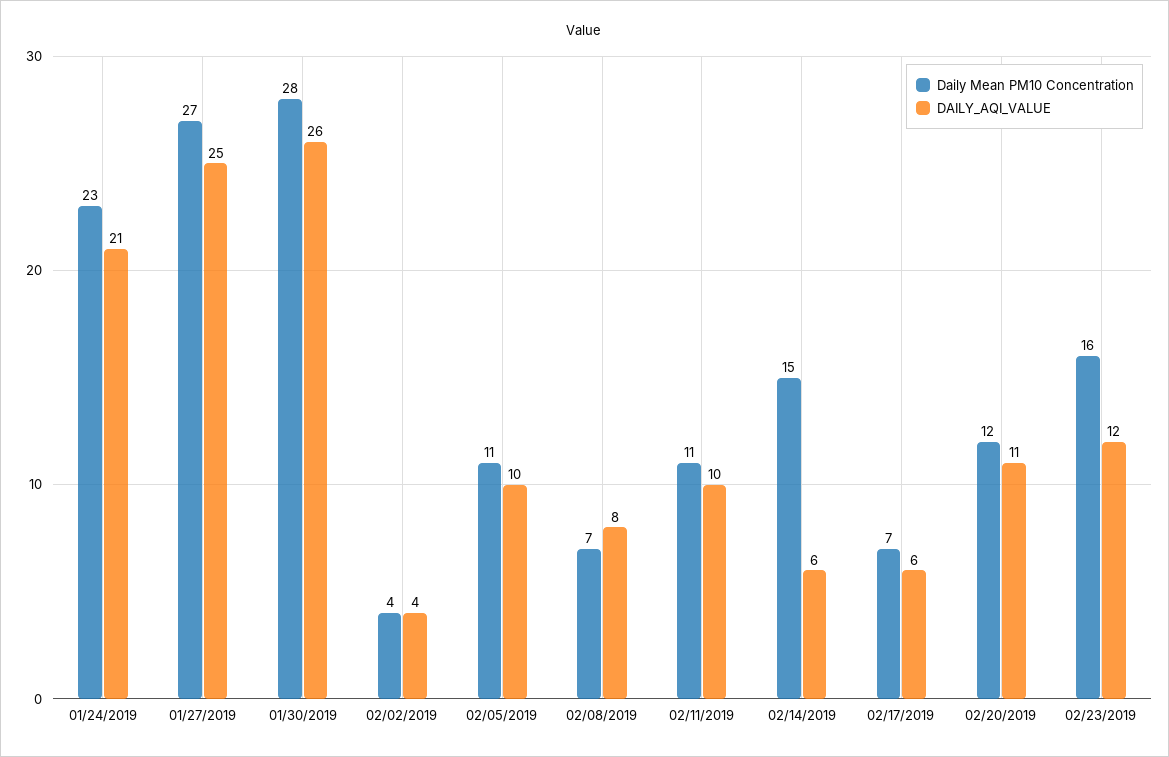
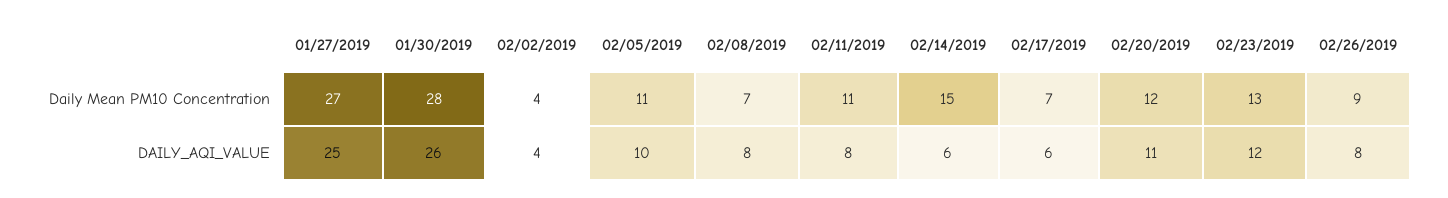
Daily Mean PM10 Concentration, 01/24/2019: 23 -> none
DAILY_AQI_VALUE, 01/24/2019: 21 -> none
DAILY_AQI_VALUE, 02/11/2019: 10 -> 8
Daily Mean PM10 Concentration, 02/23/2019: 16 -> 13
Daily Mean PM10 Concentration, 02/26/2019: none -> 9
DAILY_AQI_VALUE, 02/26/2019: none -> 8

